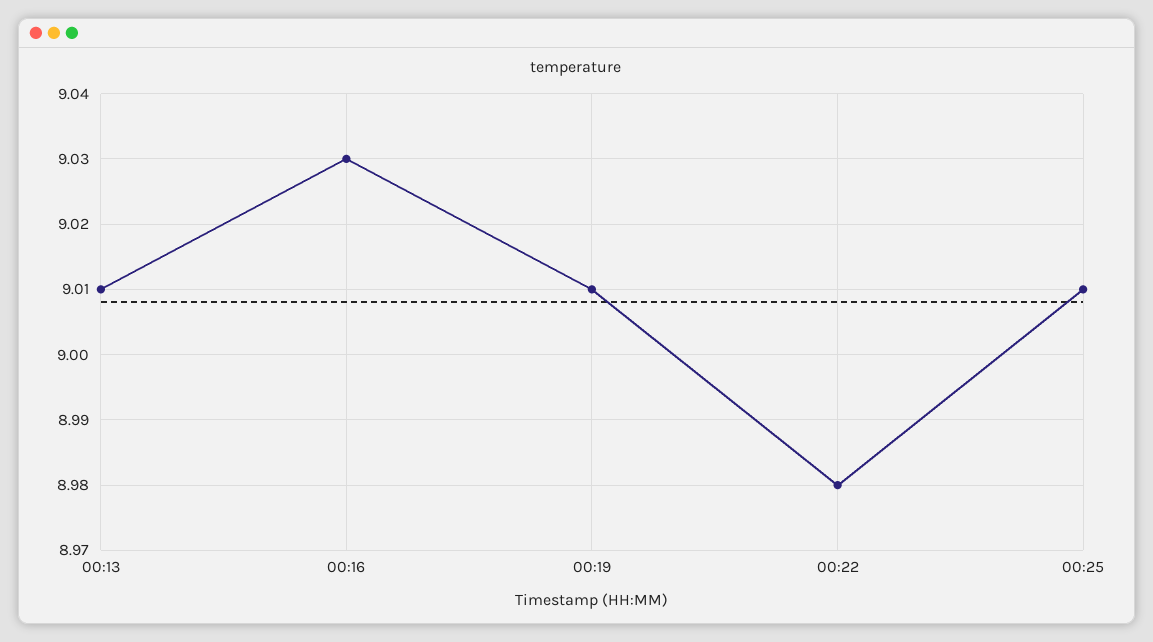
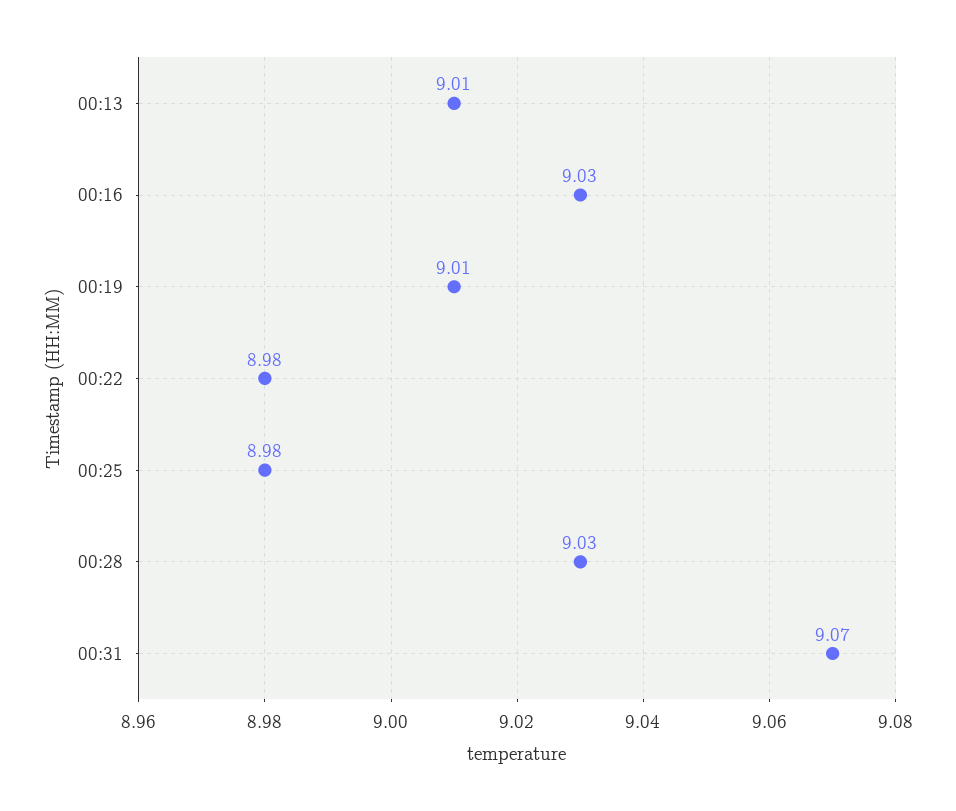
00:25: 9.01 -> 8.98
00:28: none -> 9.03
00:31: none -> 9.07

